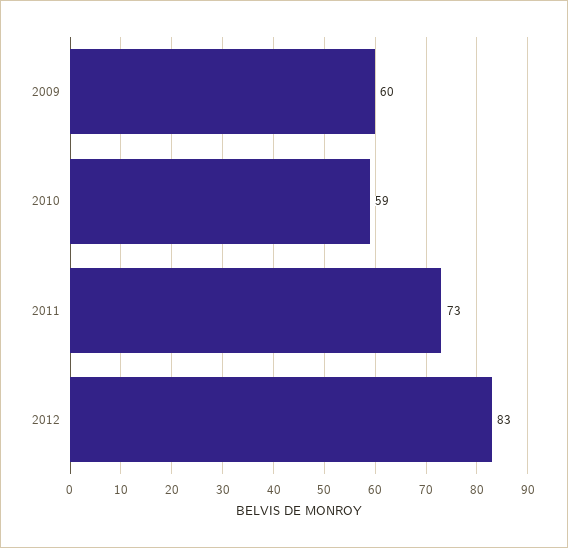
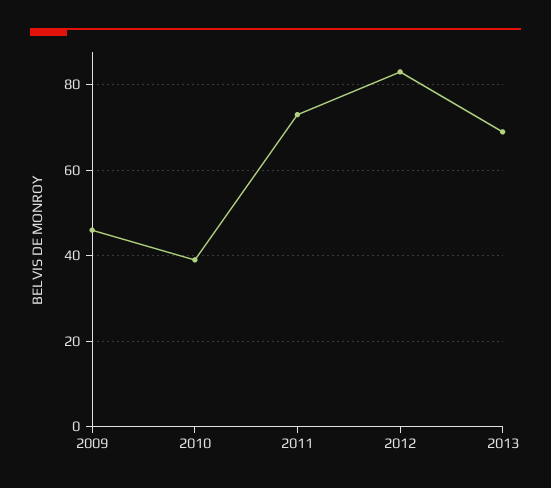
2009: 60 -> 45
2010: 59 -> 40
2013: none -> 70

